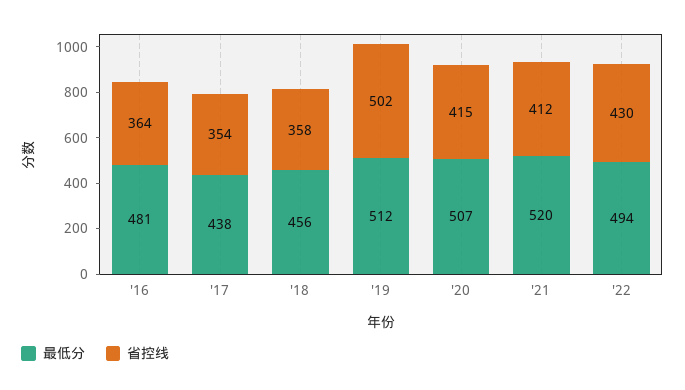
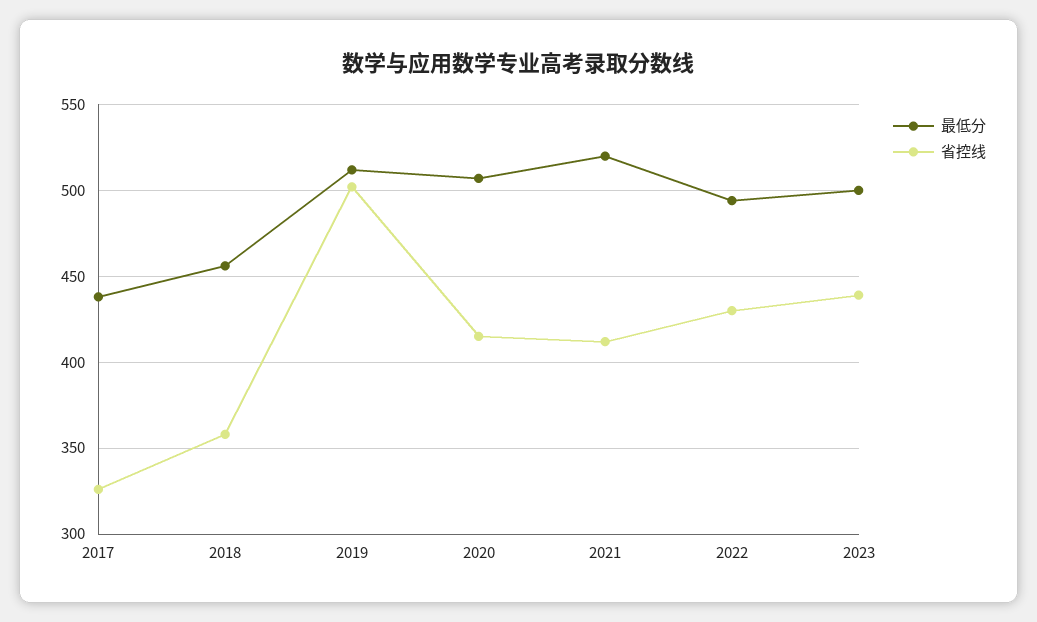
最低分, '16: 481 -> none
省控线, '16: 364 -> none
省控线, '17: 354 -> 325
最低分, 2023: none -> 500
省控线, 2023: none -> 440

